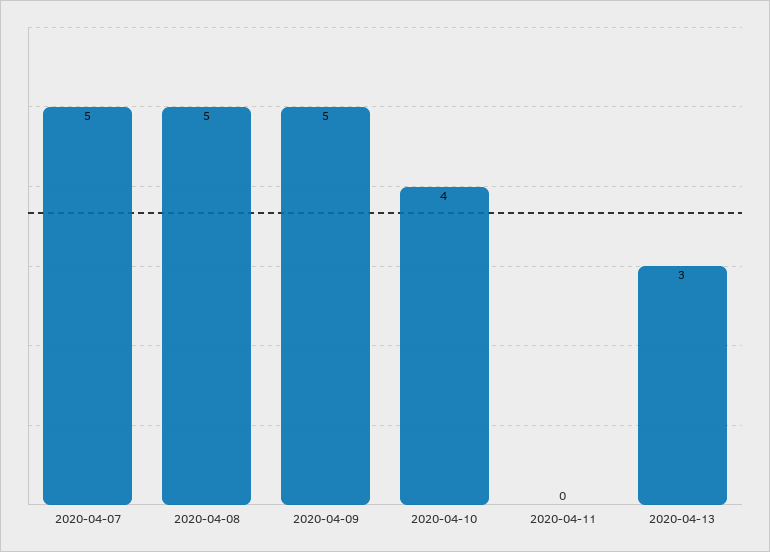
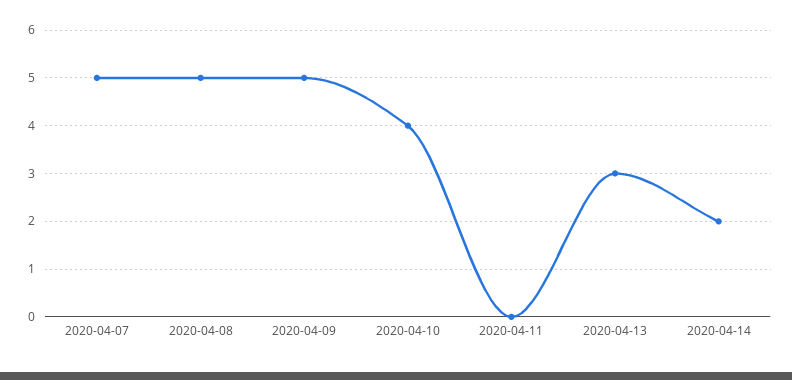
2020-04-14: none -> 2

